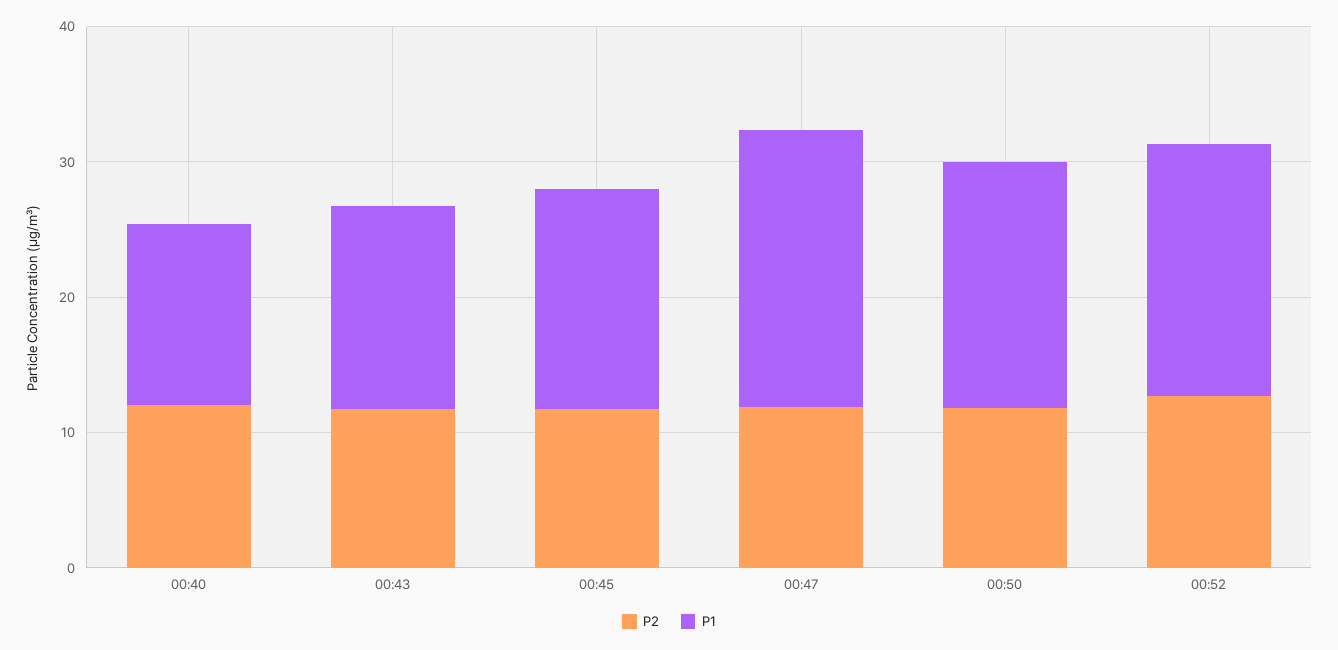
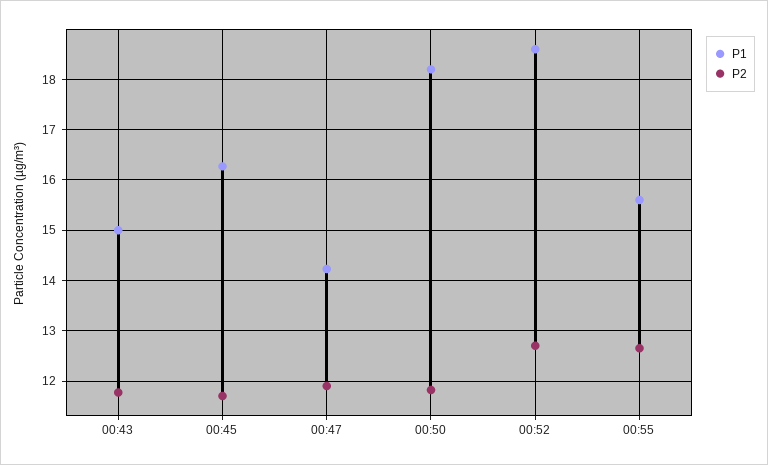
P2, 00:40: 12 -> none
P1, 00:40: 14 -> none
P1, 00:47: 20 -> 14.2
P1, 00:55: none -> 15.6
P2, 00:55: none -> 12.6

